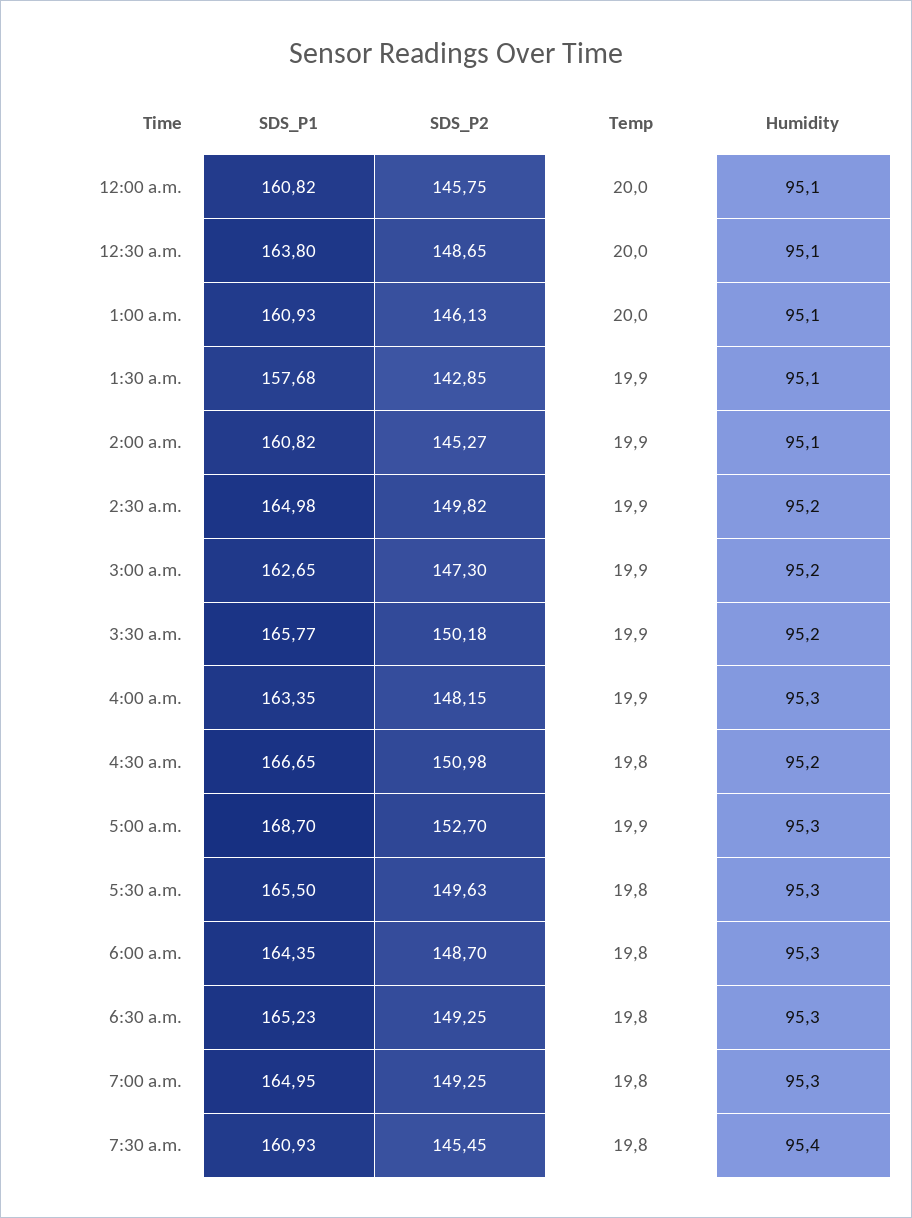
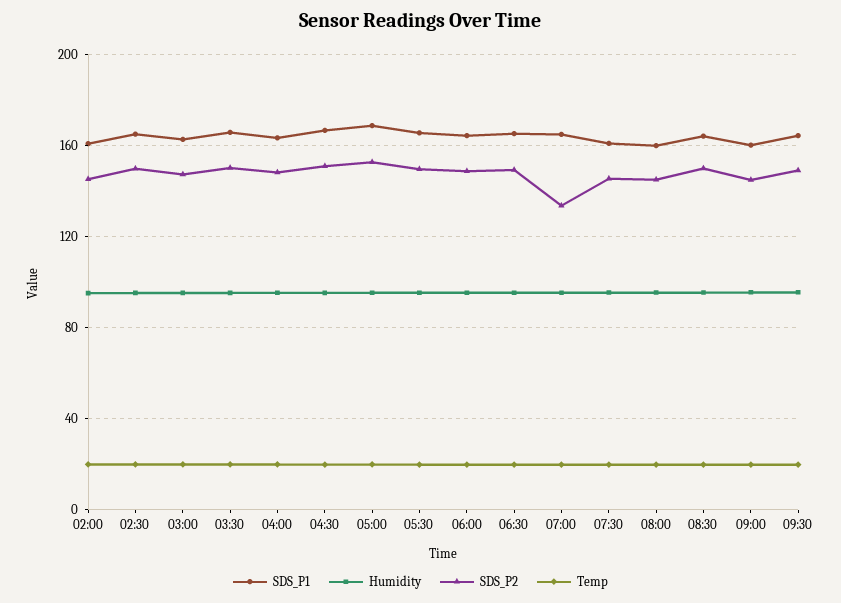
SDS_P1, 12:00 a.m.: 160.82 -> none
SDS_P2, 12:00 a.m.: 145.75 -> none
Temp, 12:00 a.m.: 20 -> none
Humidity, 12:00 a.m.: 95.1 -> none
SDS_P1, 12:30 a.m.: 163.8 -> none
SDS_P2, 12:30 a.m.: 148.65 -> none
Temp, 12:30 a.m.: 20 -> none
Humidity, 12:30 a.m.: 95.1 -> none
SDS_P1, 1:00 a.m.: 160.93 -> none
SDS_P2, 1:00 a.m.: 146.13 -> none
Temp, 1:00 a.m.: 20 -> none
Humidity, 1:00 a.m.: 95.1 -> none
SDS_P1, 1:30 a.m.: 157.68 -> none
SDS_P2, 1:30 a.m.: 142.85 -> none
Temp, 1:30 a.m.: 19.9 -> none
Humidity, 1:30 a.m.: 95.1 -> none
SDS_P2, 7:00 a.m.: 149.25 -> 135
SDS_P1, 08:00: none -> 160
Humidity, 08:00: none -> 95
SDS_P2, 08:00: none -> 145
Temp, 08:00: none -> 20
SDS_P1, 08:30: none -> 165
Humidity, 08:30: none -> 95
SDS_P2, 08:30: none -> 150
Temp, 08:30: none -> 20
SDS_P1, 09:00: none -> 160
Humidity, 09:00: none -> 95
SDS_P2, 09:00: none -> 145
Temp, 09:00: none -> 20
SDS_P1, 09:30: none -> 165
Humidity, 09:30: none -> 95
SDS_P2, 09:30: none -> 150
Temp, 09:30: none -> 20

